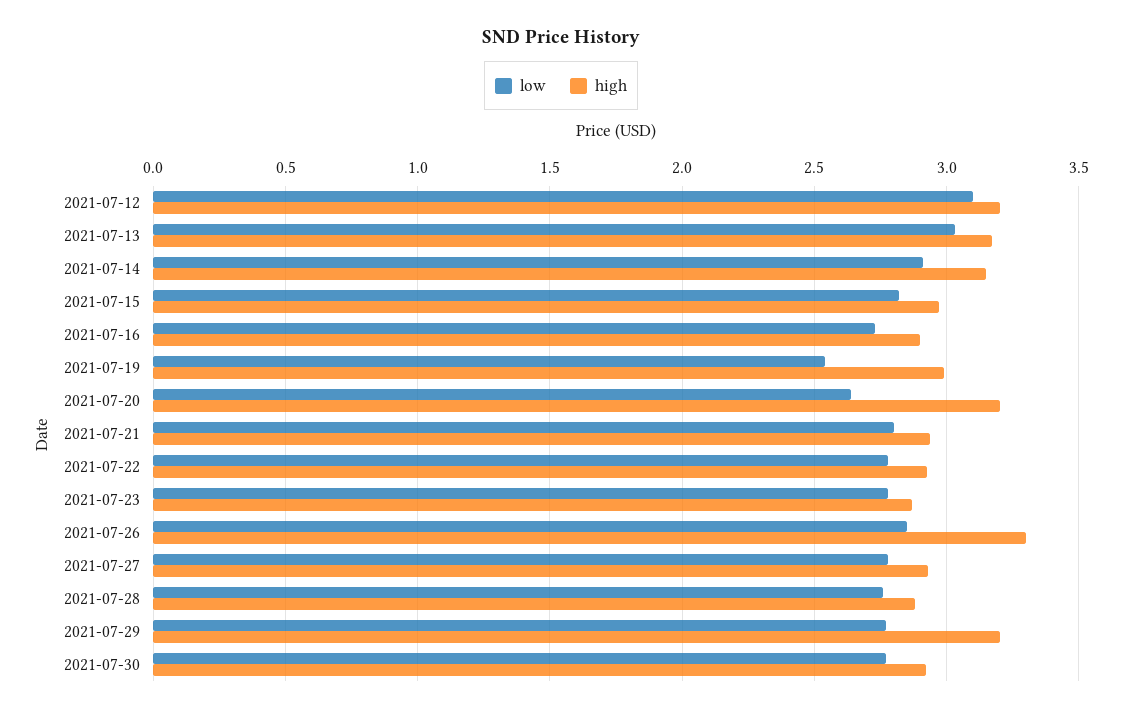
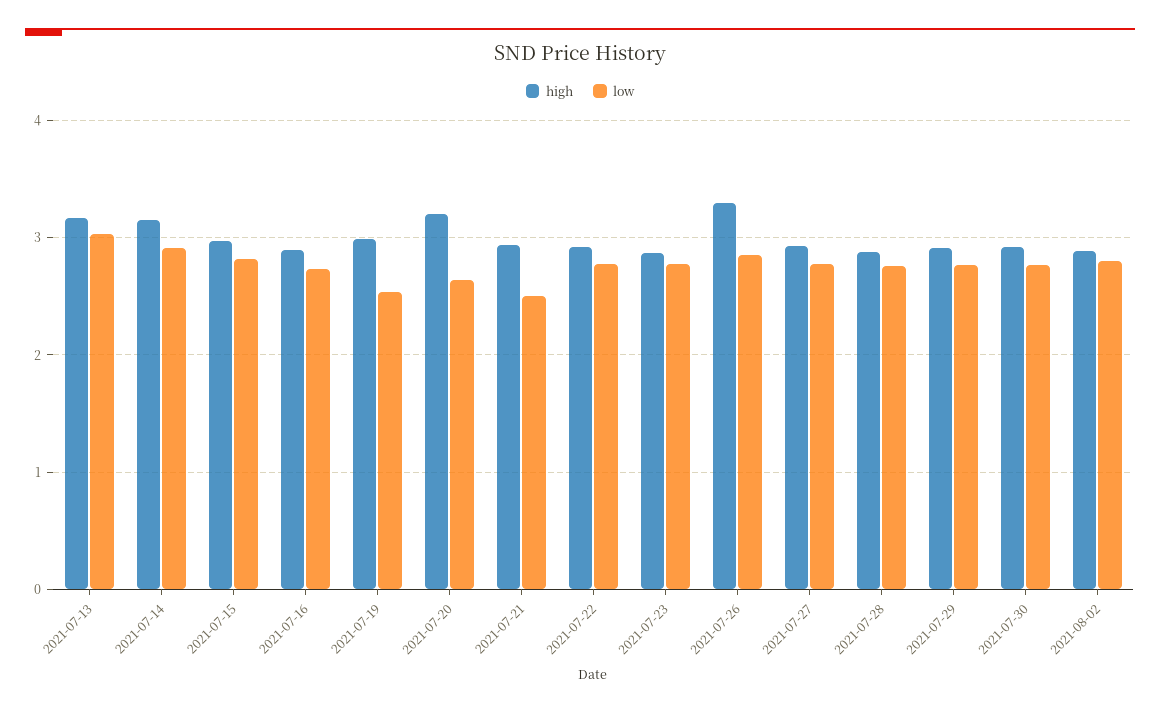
low, 2021-07-12: 3.1 -> none
high, 2021-07-12: 3.2 -> none
low, 2021-07-21: 2.8 -> 2.5
high, 2021-07-29: 3.2 -> 2.9
high, 2021-08-02: none -> 2.9
low, 2021-08-02: none -> 2.8

